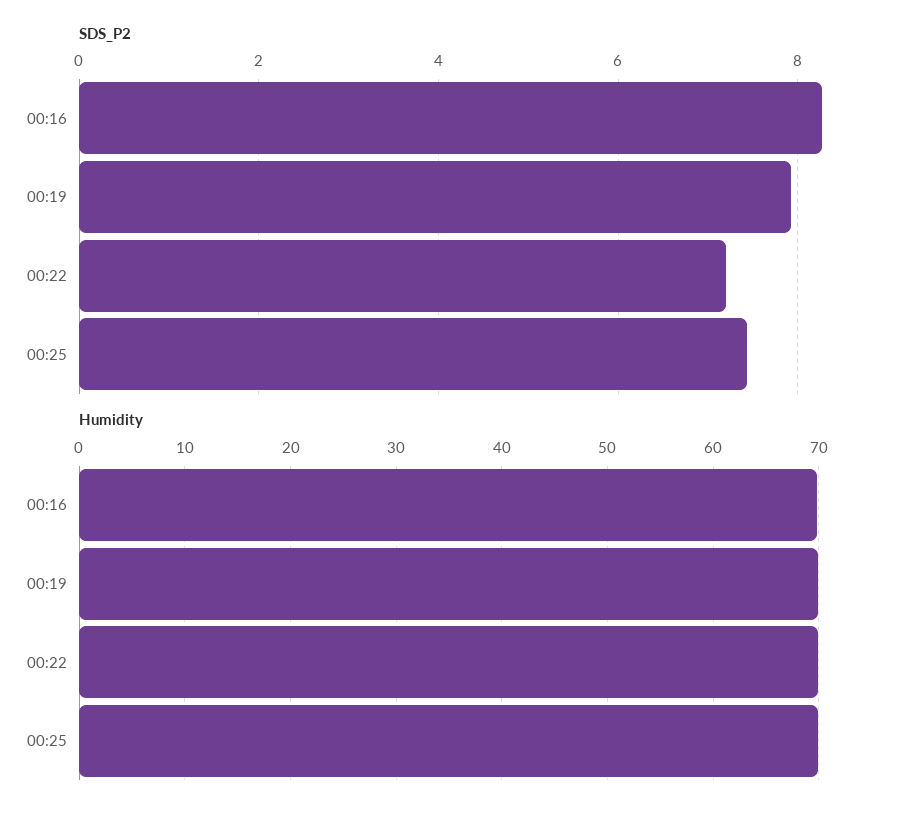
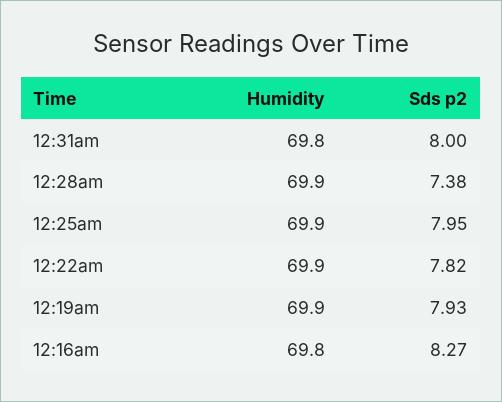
SDS_P2, 00:22: 7.2 -> 7.82
SDS_P2, 00:25: 7.4 -> 7.95
Humidity, 12:31am: none -> 69.8
SDS_P2, 12:31am: none -> 8
Humidity, 12:28am: none -> 69.9
SDS_P2, 12:28am: none -> 7.38

